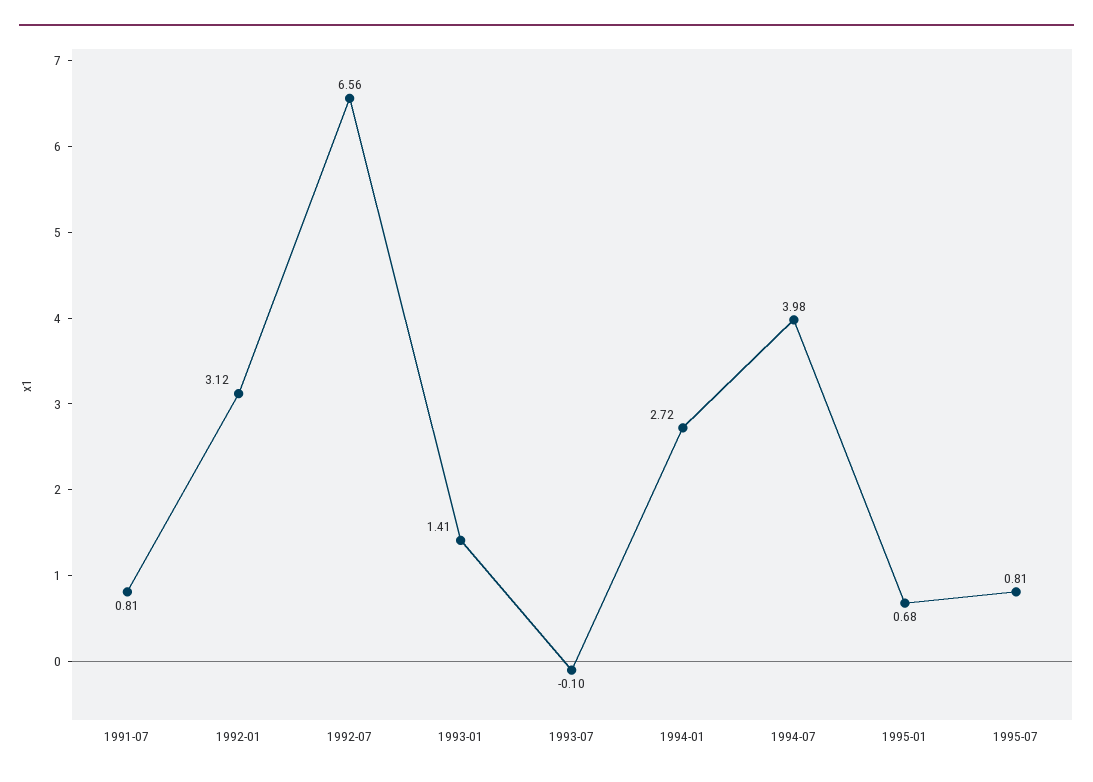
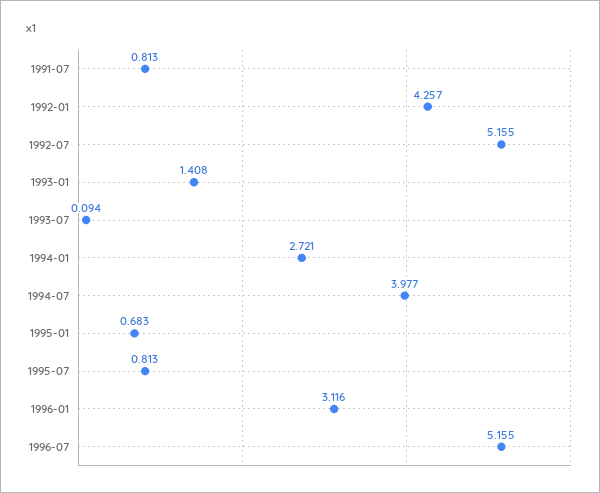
1992-01: 3.12 -> 4.257
1992-07: 6.56 -> 5.155
1993-07: -0.1 -> 0.094
1996-01: none -> 3.116
1996-07: none -> 5.155

